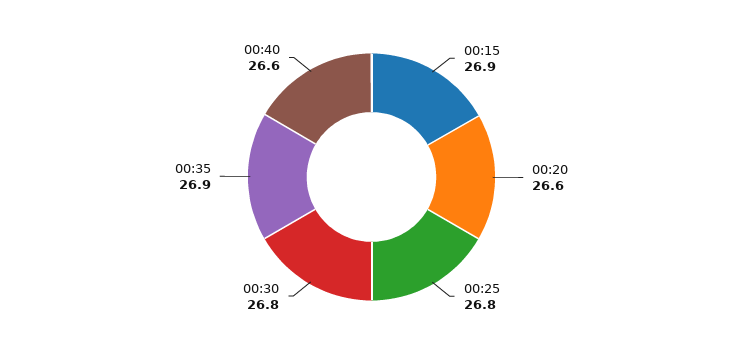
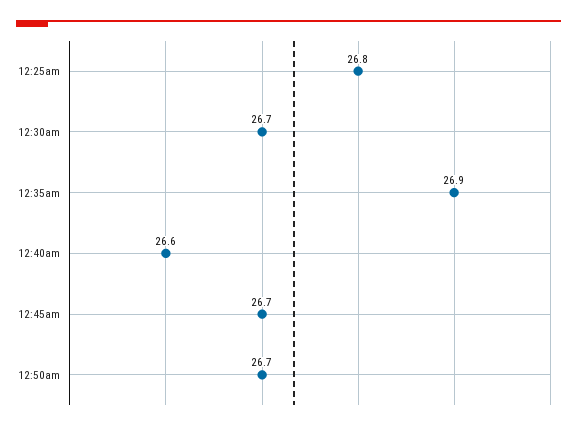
00:15: 26.9 -> none
00:20: 26.6 -> none
00:30: 26.8 -> 26.7
12:45am: none -> 26.7
12:50am: none -> 26.7

